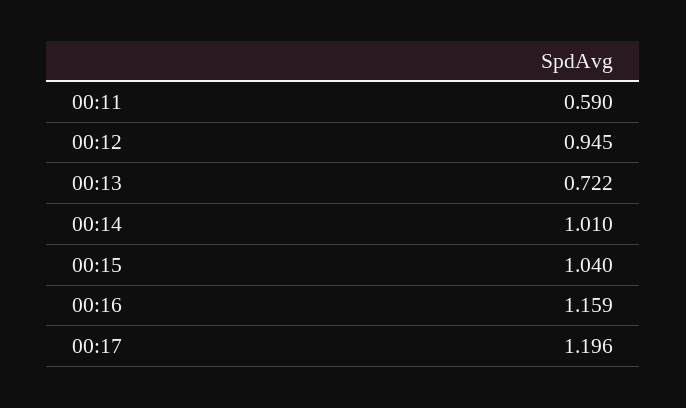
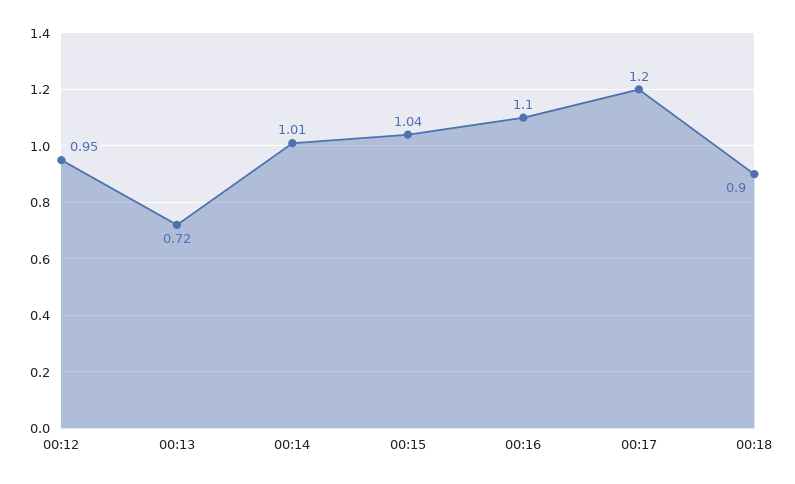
00:11: 0.59 -> none
00:16: 1.159 -> 1.1
00:18: none -> 0.9

